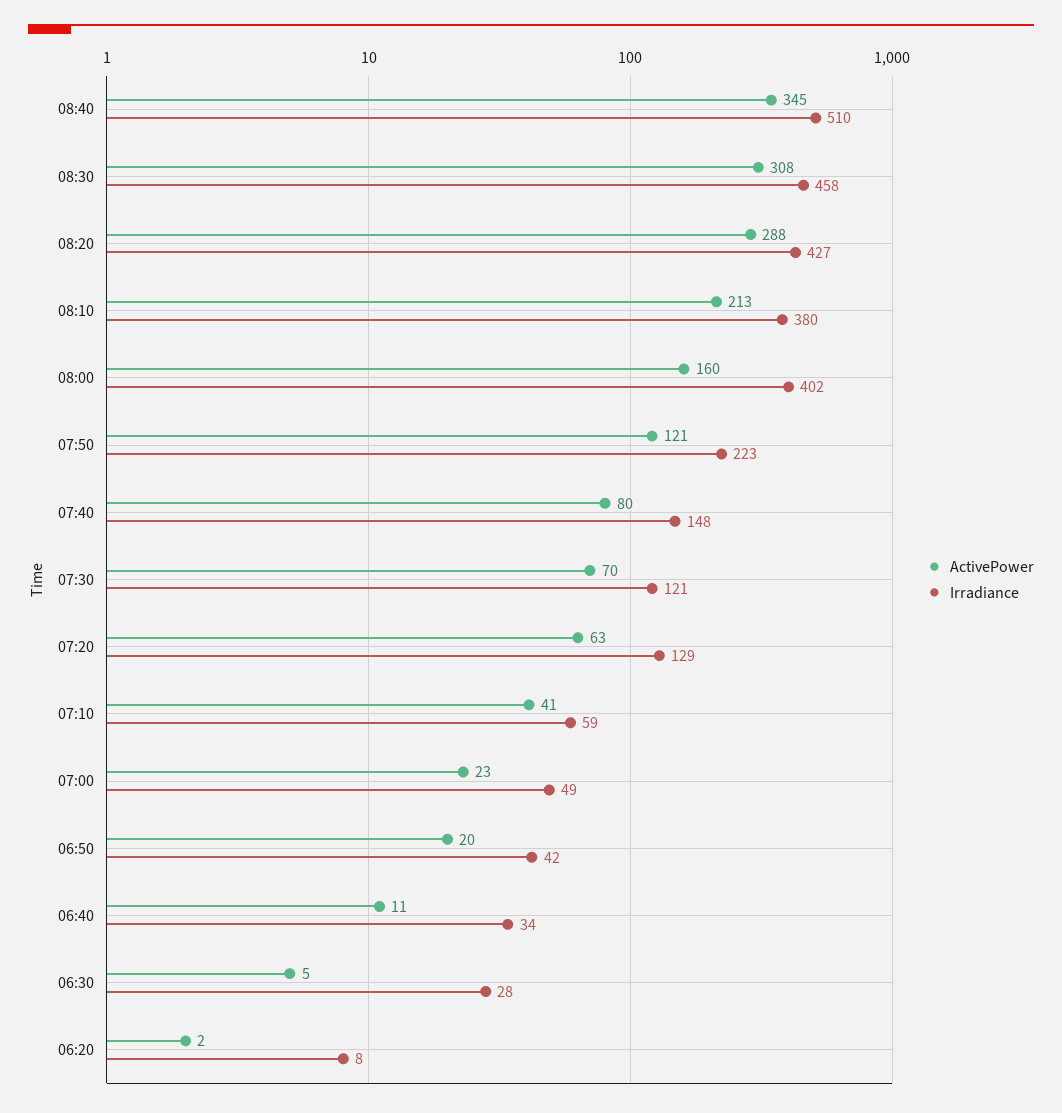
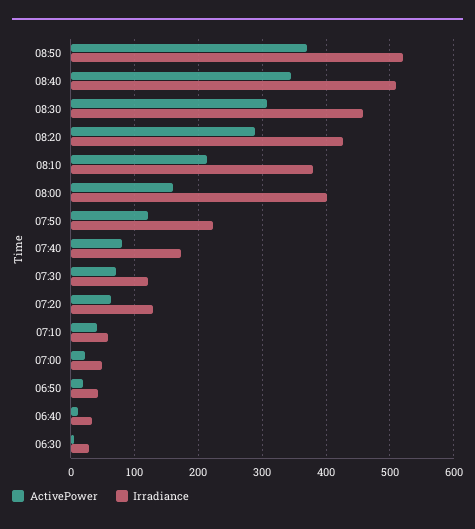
Irradiance, 07:40: 148 -> 170
ActivePower, 06:20: 2 -> none
Irradiance, 06:20: 8 -> none
ActivePower, 08:50: none -> 370
Irradiance, 08:50: none -> 520

